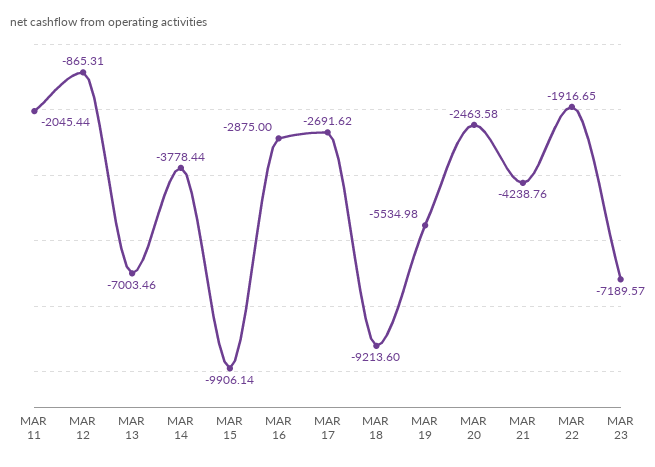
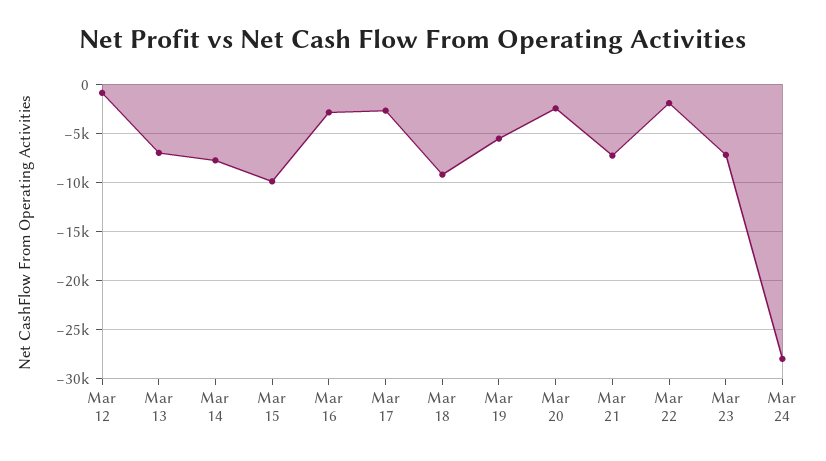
MAR 11: -2045.44 -> none
MAR 14: -3778.44 -> -8000
MAR 21: -4238.76 -> -7000
Mar 24: none -> -28000

